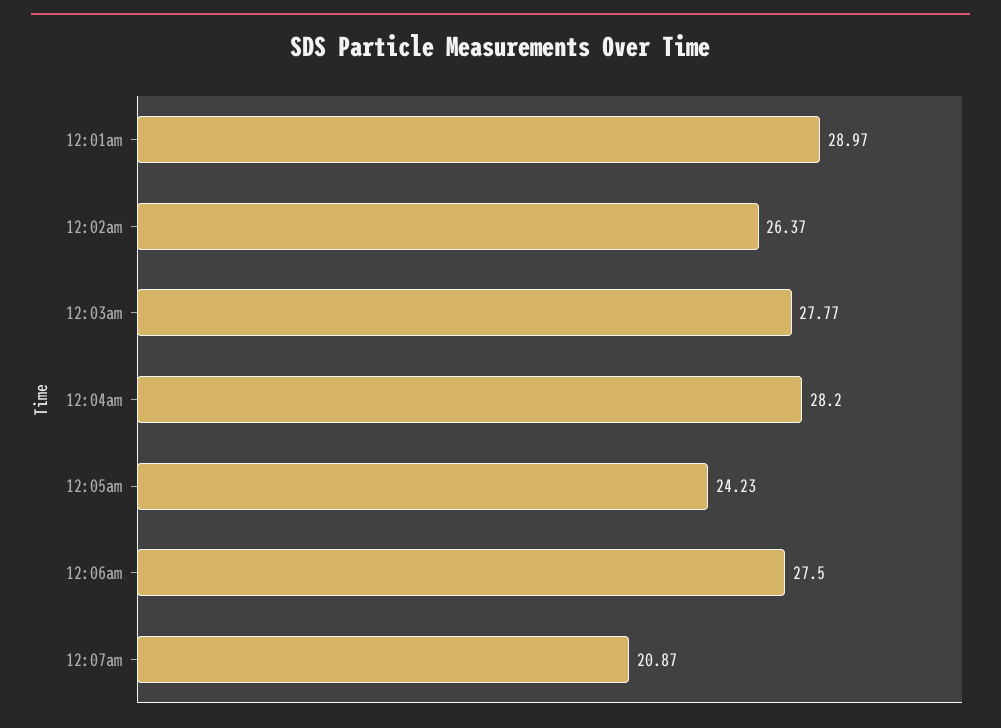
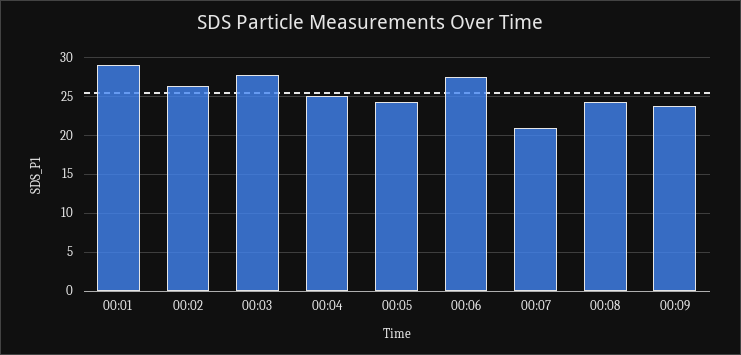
12:04am: 28.2 -> 25
00:08: none -> 24
00:09: none -> 24

